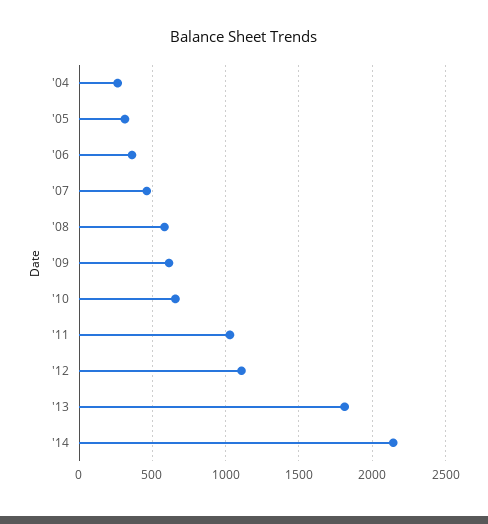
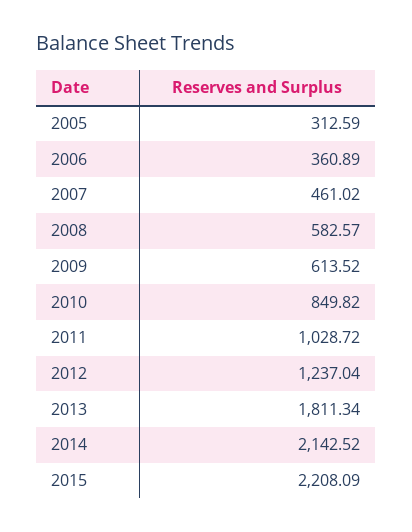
'04: 250 -> none
'10: 650 -> 849.82
'12: 1100 -> 1237.04
2015: none -> 2208.09

